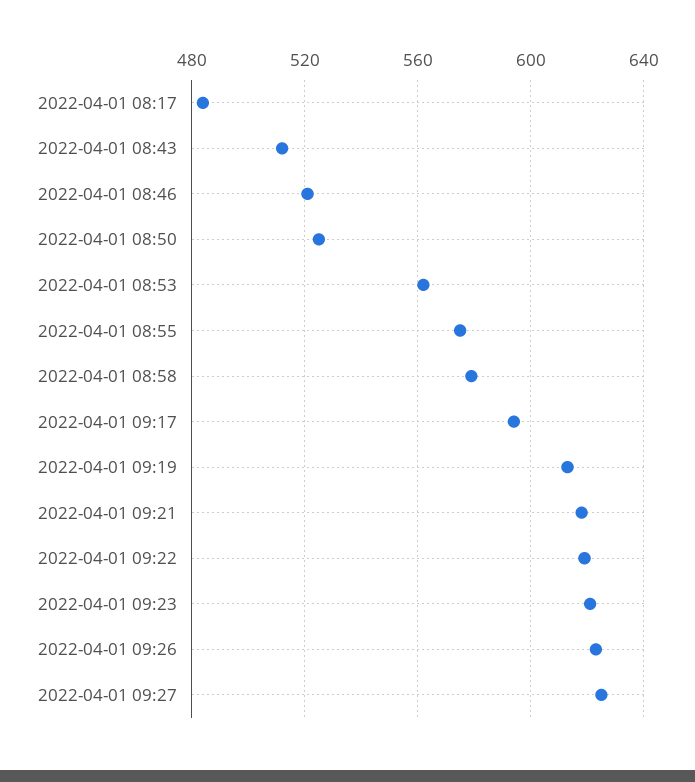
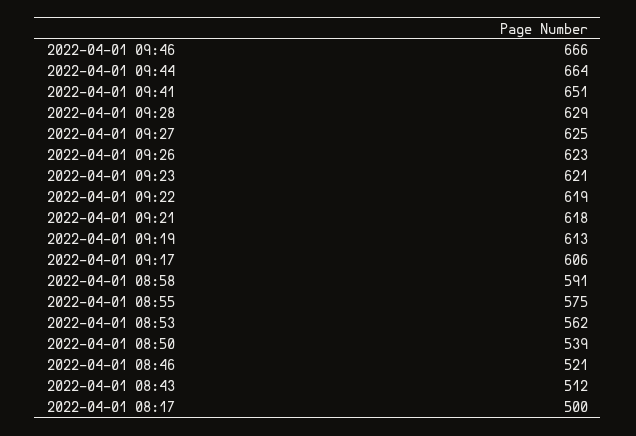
2022-04-01 08:17: 485 -> 500
2022-04-01 08:50: 525 -> 539
2022-04-01 08:58: 580 -> 591
2022-04-01 09:17: 595 -> 606
2022-04-01 09:46: none -> 666
2022-04-01 09:44: none -> 664
2022-04-01 09:41: none -> 651
2022-04-01 09:28: none -> 629

